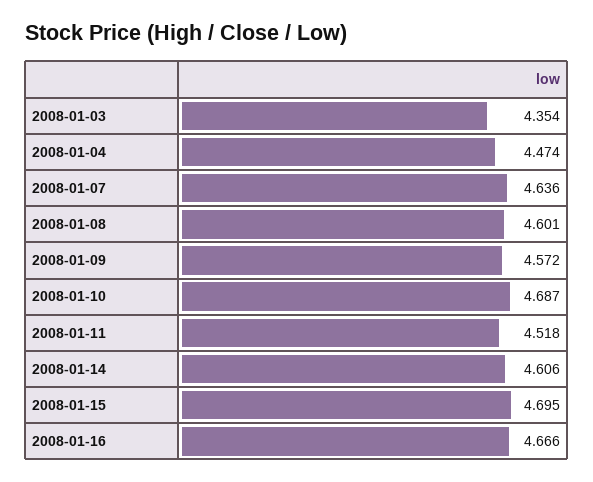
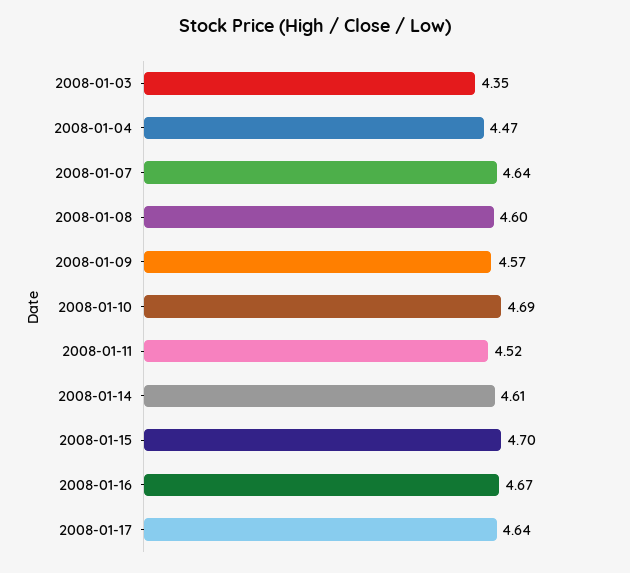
2008-01-17: none -> 4.64

